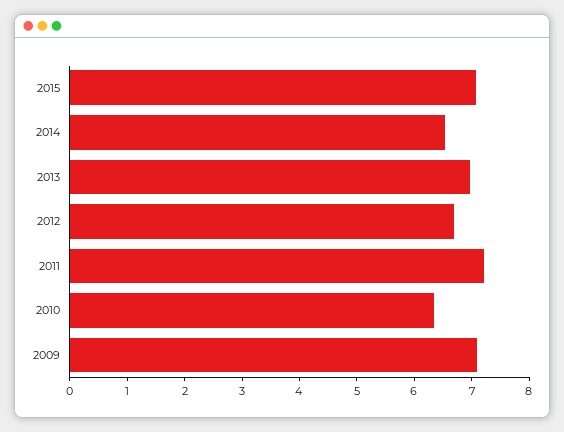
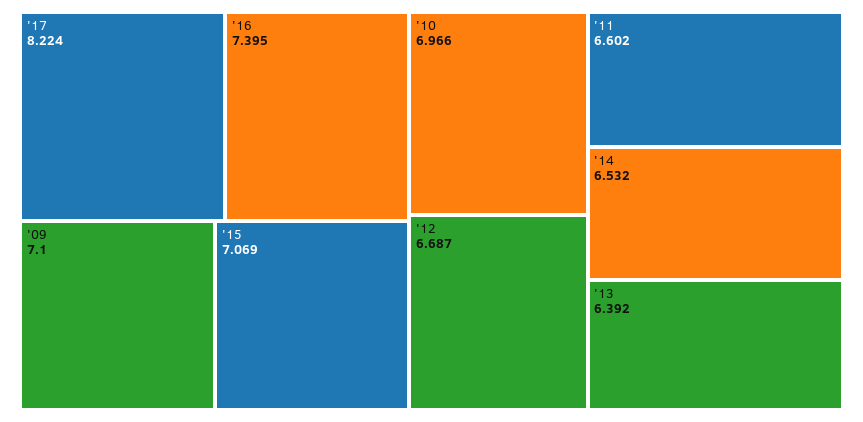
2013: 7 -> 6.392
2011: 7.2 -> 6.602
2010: 6.4 -> 6.966
'17: none -> 8.224
'16: none -> 7.395

